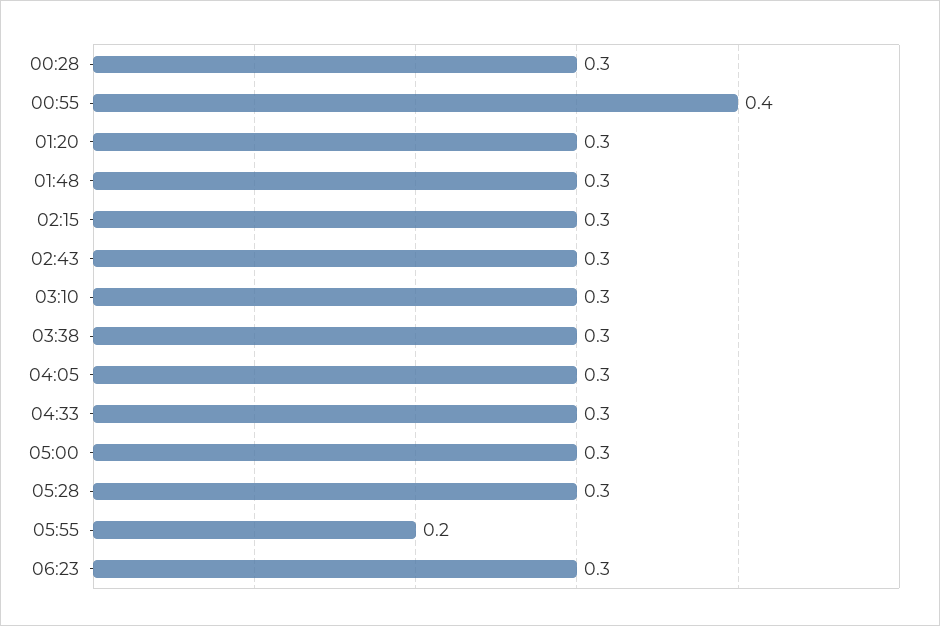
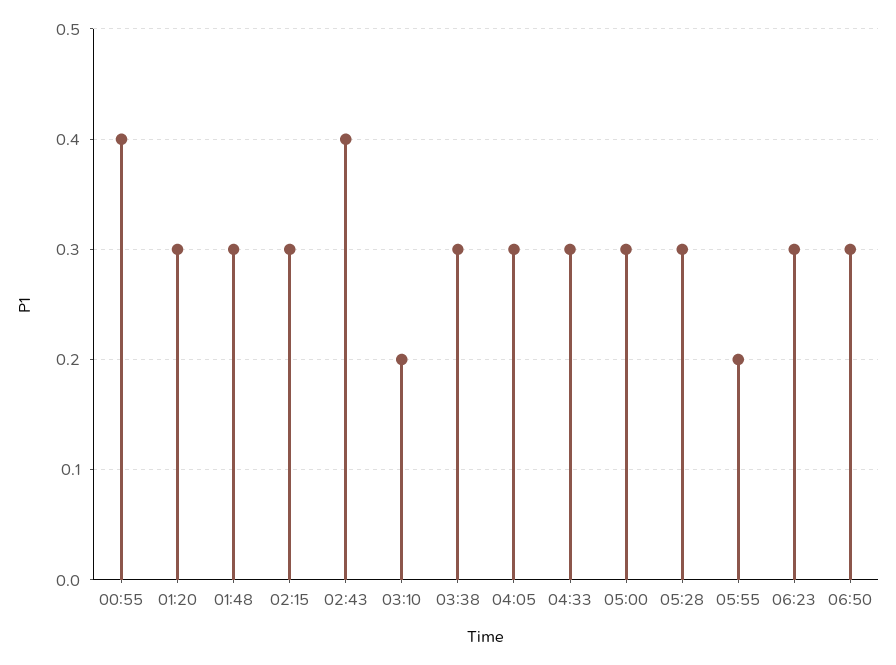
00:28: 0.3 -> none
02:43: 0.3 -> 0.4
03:10: 0.3 -> 0.2
06:50: none -> 0.3

